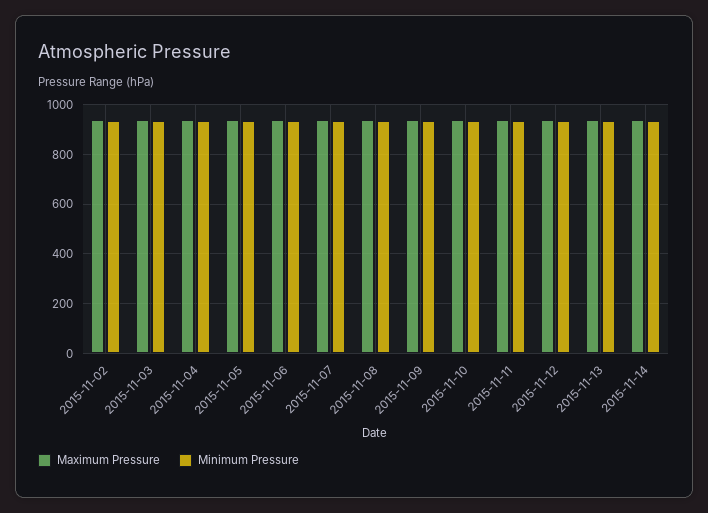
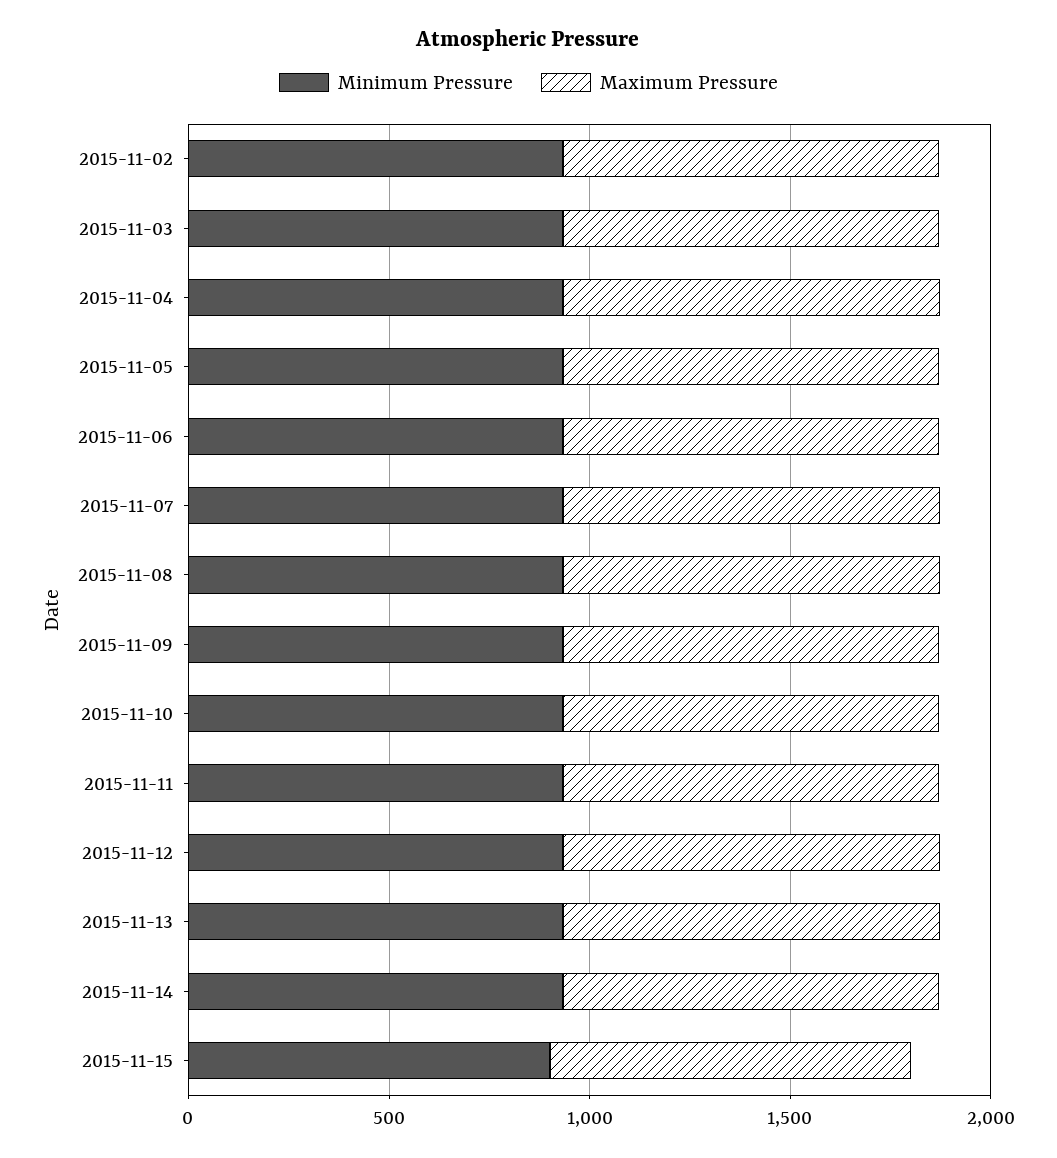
Minimum Pressure, 2015-11-15: none -> 900
Maximum Pressure, 2015-11-15: none -> 900

